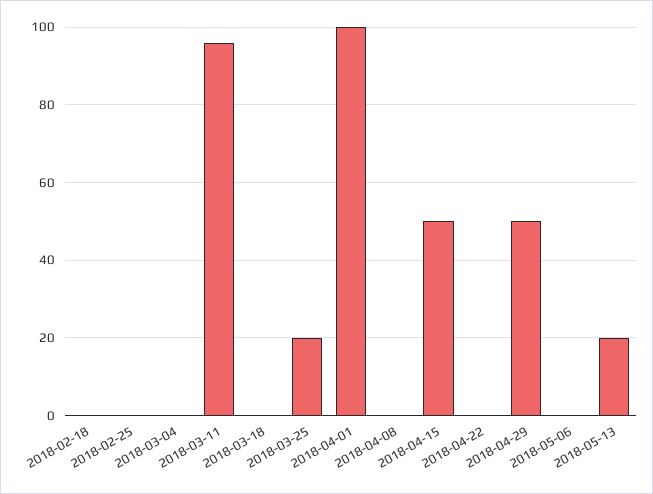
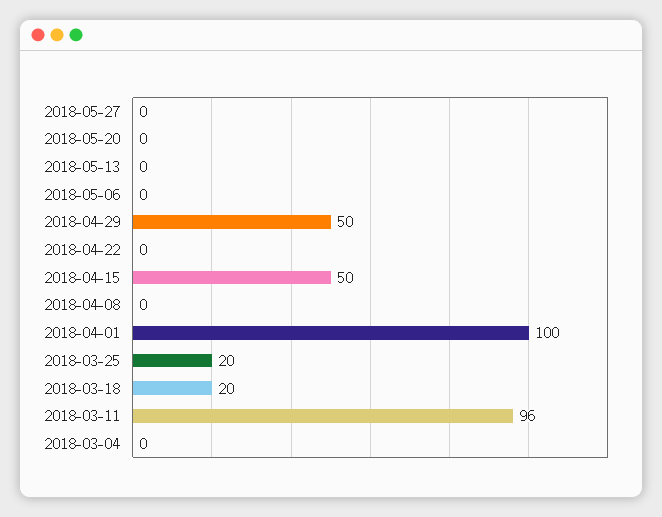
2018-02-18: 0 -> none
2018-02-25: 0 -> none
2018-03-18: 0 -> 20
2018-05-13: 20 -> 0
2018-05-27: none -> 0
2018-05-20: none -> 0

